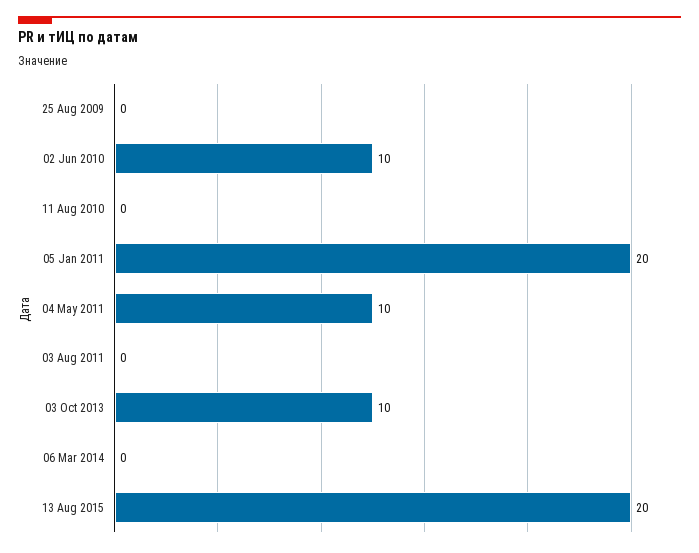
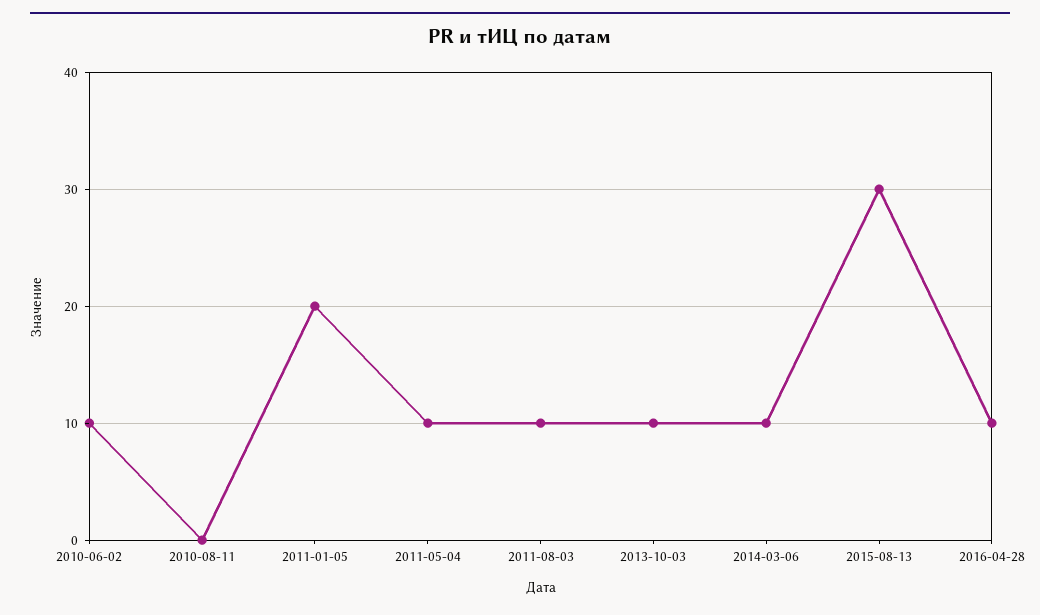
25 Aug 2009: 0 -> none
03 Aug 2011: 0 -> 10
06 Mar 2014: 0 -> 10
13 Aug 2015: 20 -> 30
2016-04-28: none -> 10

